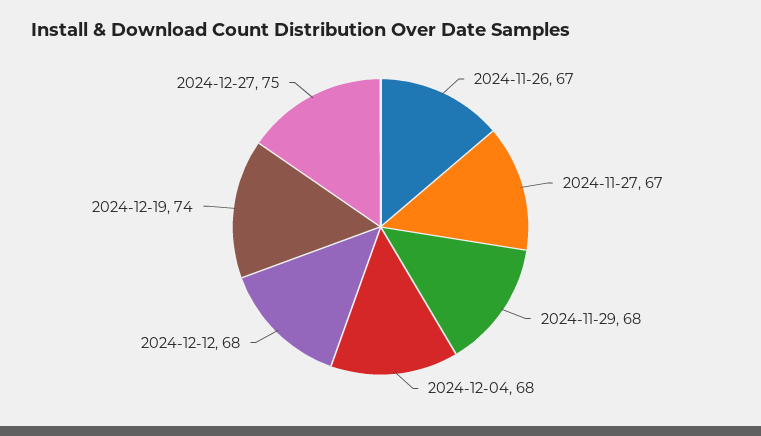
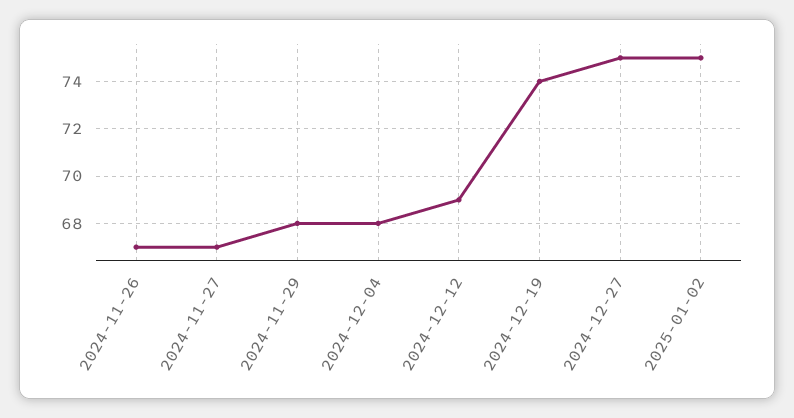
2024-12-12: 68 -> 69
2025-01-02: none -> 75

